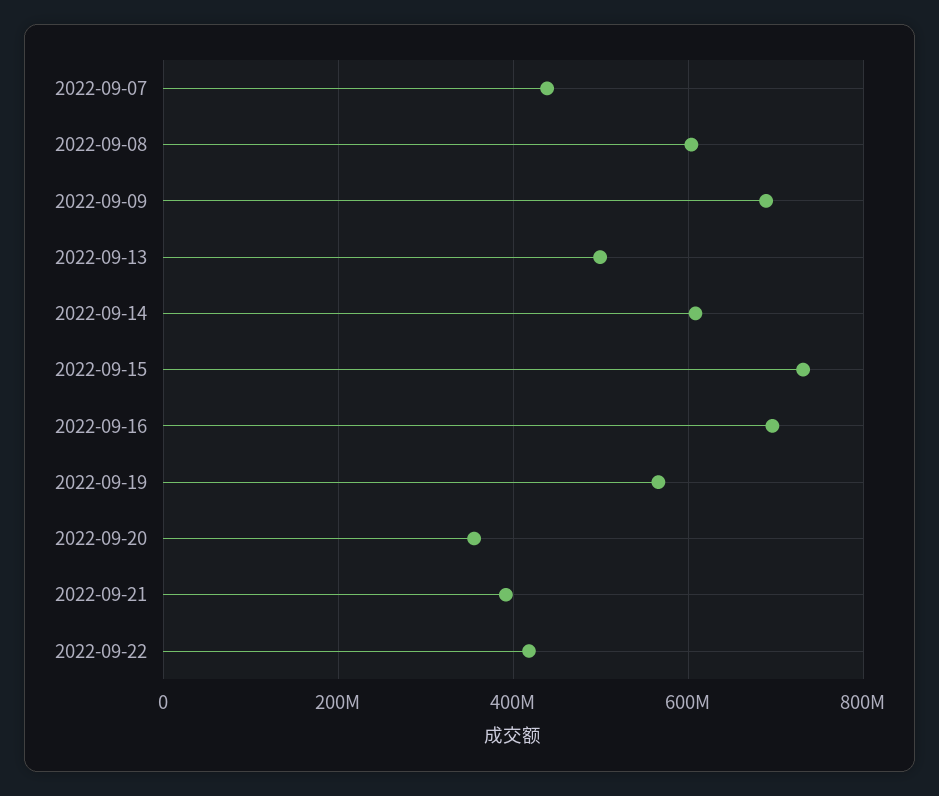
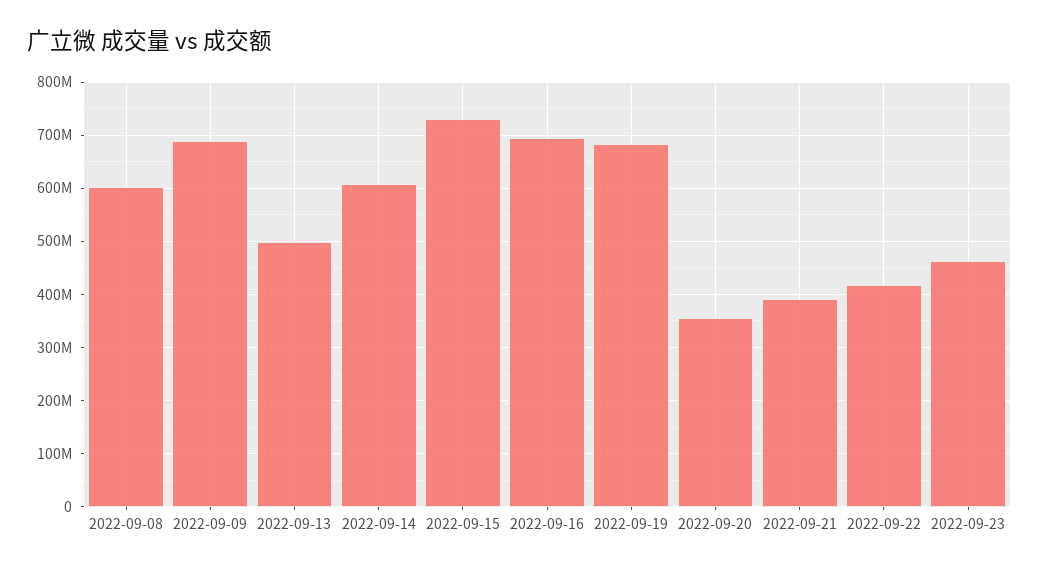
2022-09-07: 440000000 -> none
2022-09-19: 560000000 -> 680000000
2022-09-23: none -> 460000000

